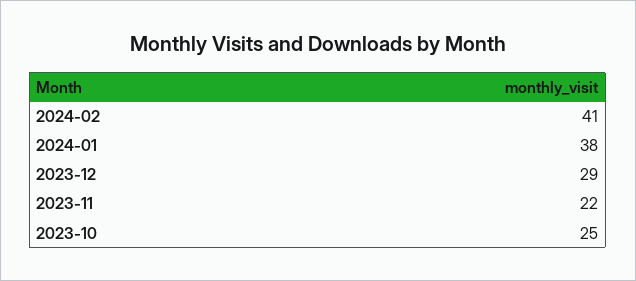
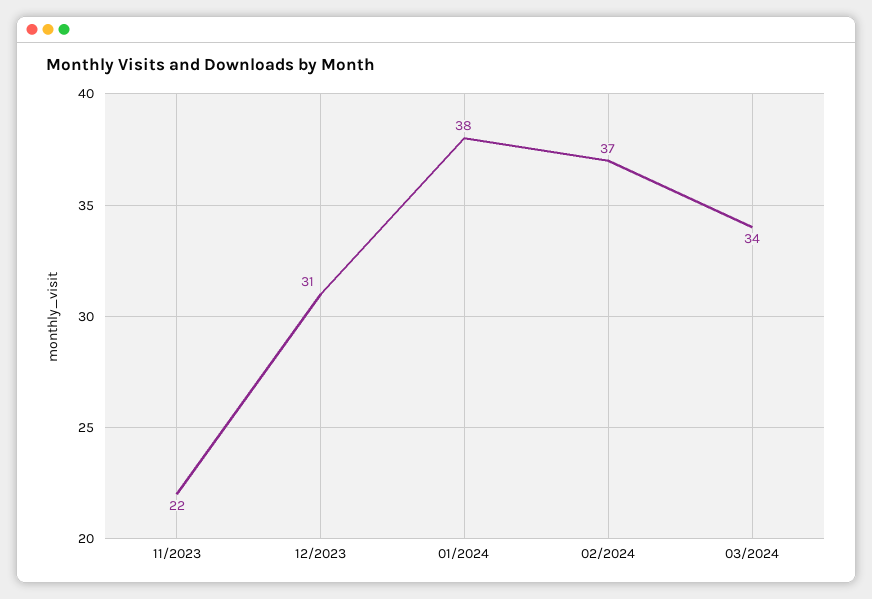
2024-02: 41 -> 37
2023-12: 29 -> 31
2023-10: 25 -> none
03/2024: none -> 34

